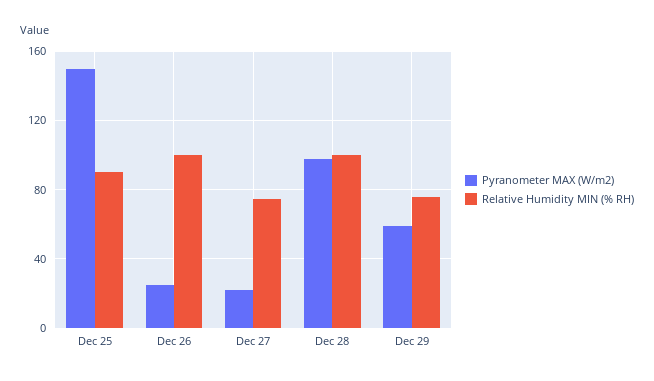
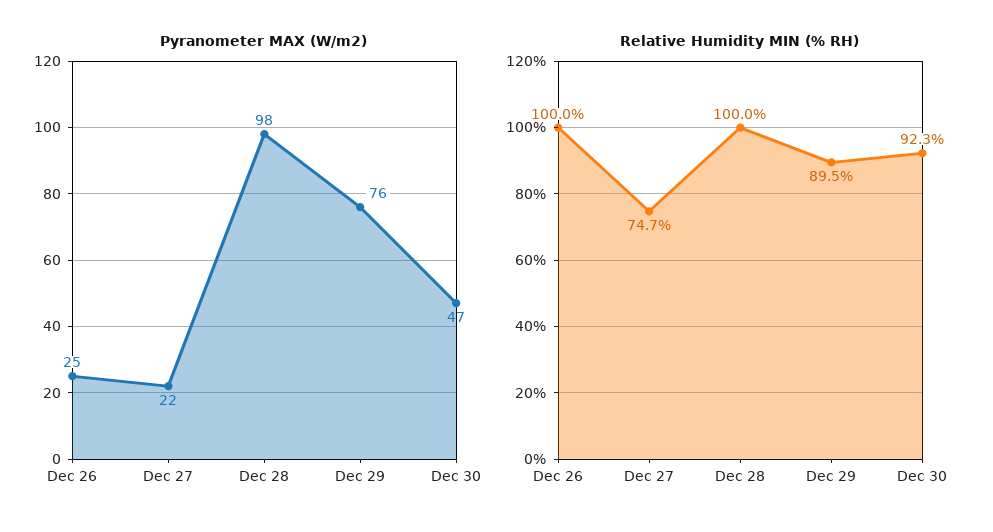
Pyranometer MAX (W/m2), Dec 25: 150 -> none
Relative Humidity MIN (% RH), Dec 25: 90 -> none
Pyranometer MAX (W/m2), Dec 29: 60 -> 76
Relative Humidity MIN (% RH), Dec 29: 75 -> 89.5
Pyranometer MAX (W/m2), Dec 30: none -> 47
Relative Humidity MIN (% RH), Dec 30: none -> 92.3

